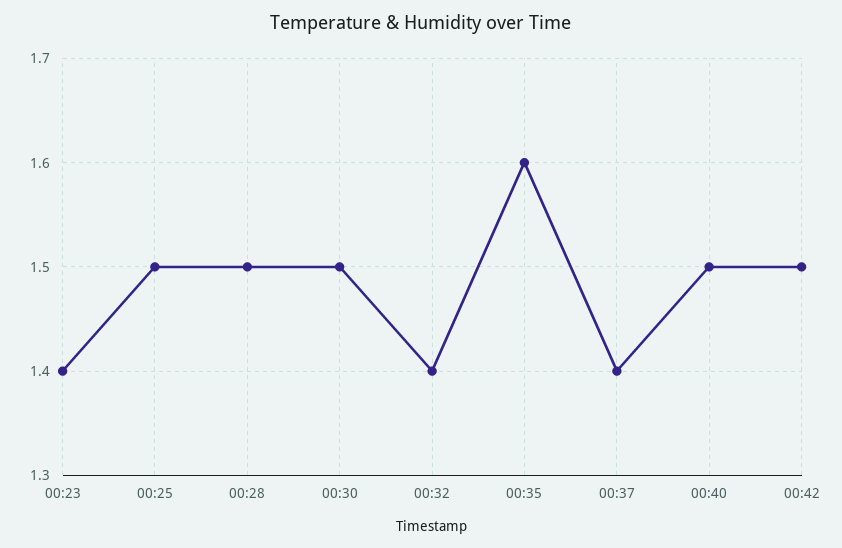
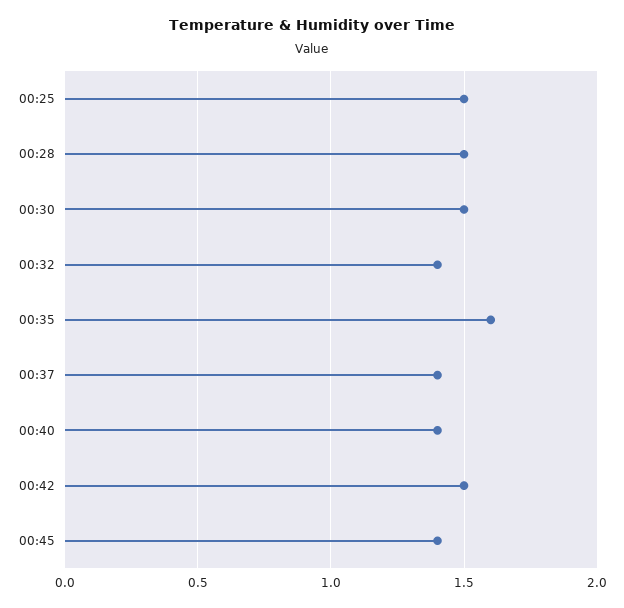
00:23: 1.4 -> none
00:40: 1.5 -> 1.4
00:45: none -> 1.4

